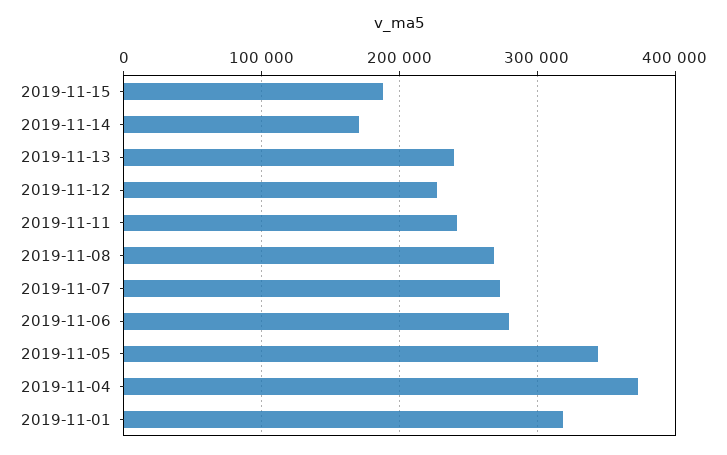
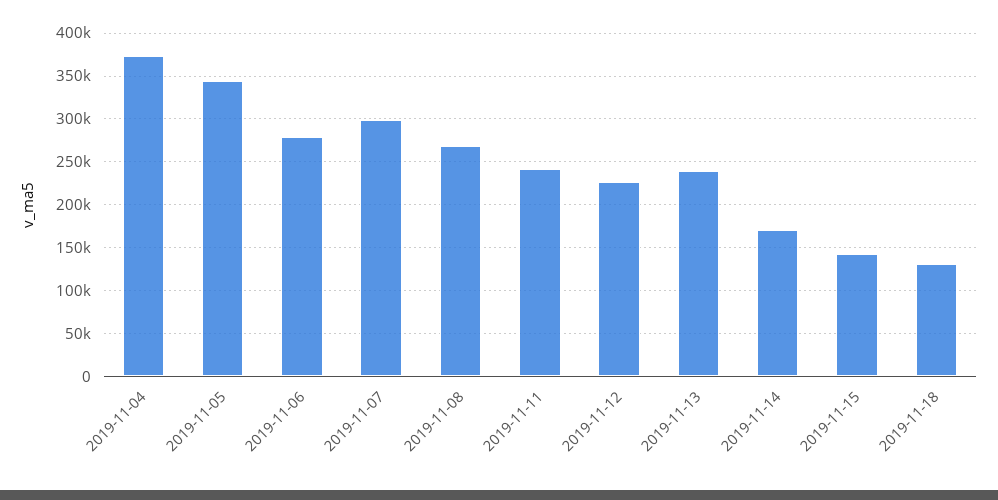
2019-11-15: 190000 -> 140000
2019-11-07: 270000 -> 300000
2019-11-01: 320000 -> none
2019-11-18: none -> 130000

